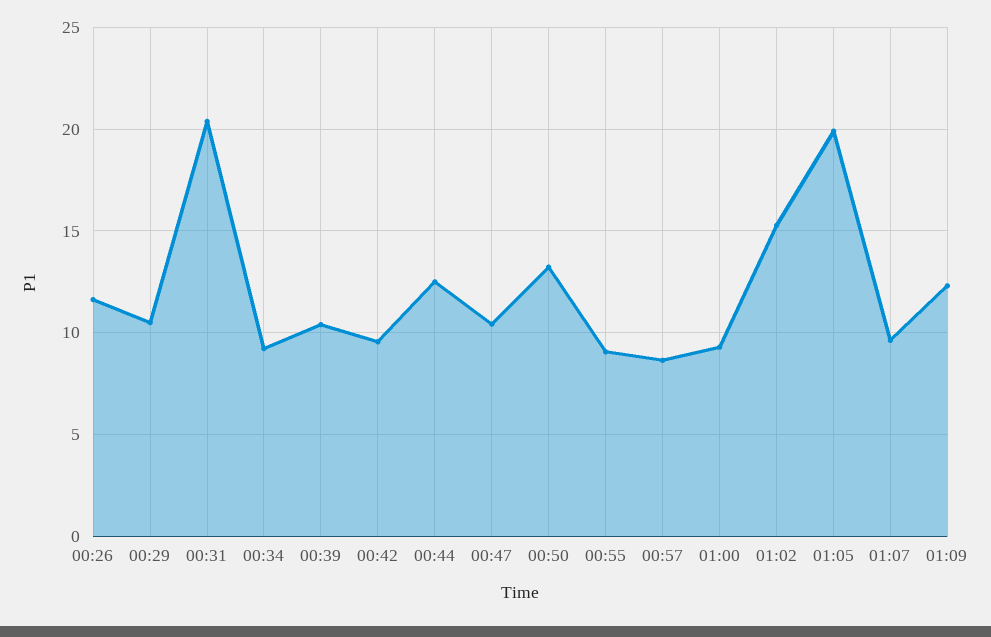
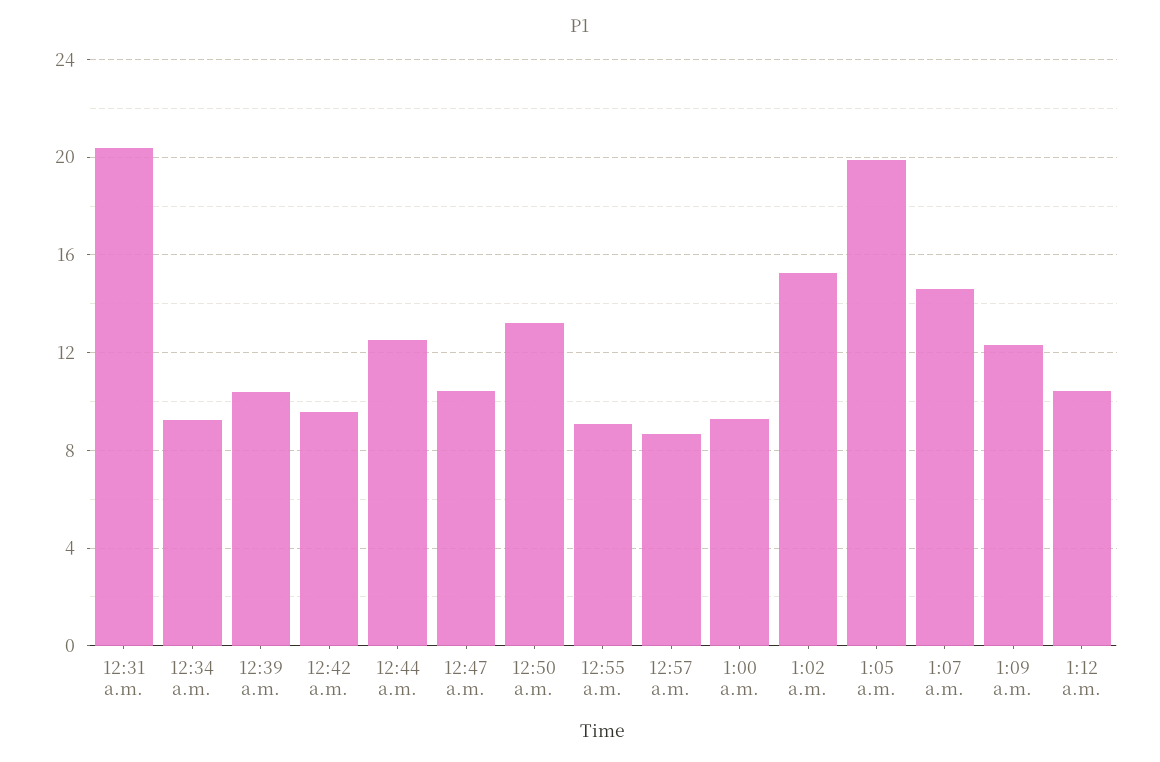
00:26: 11.5 -> none
00:29: 10.5 -> none
01:07: 9.5 -> 14.5
1:12 a.m.: none -> 10.5

